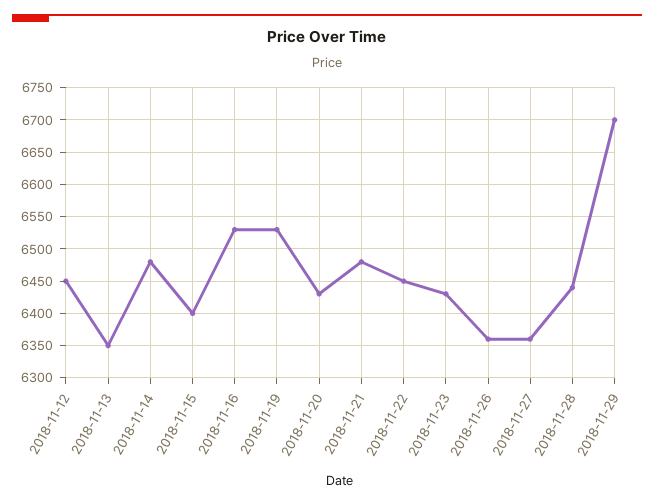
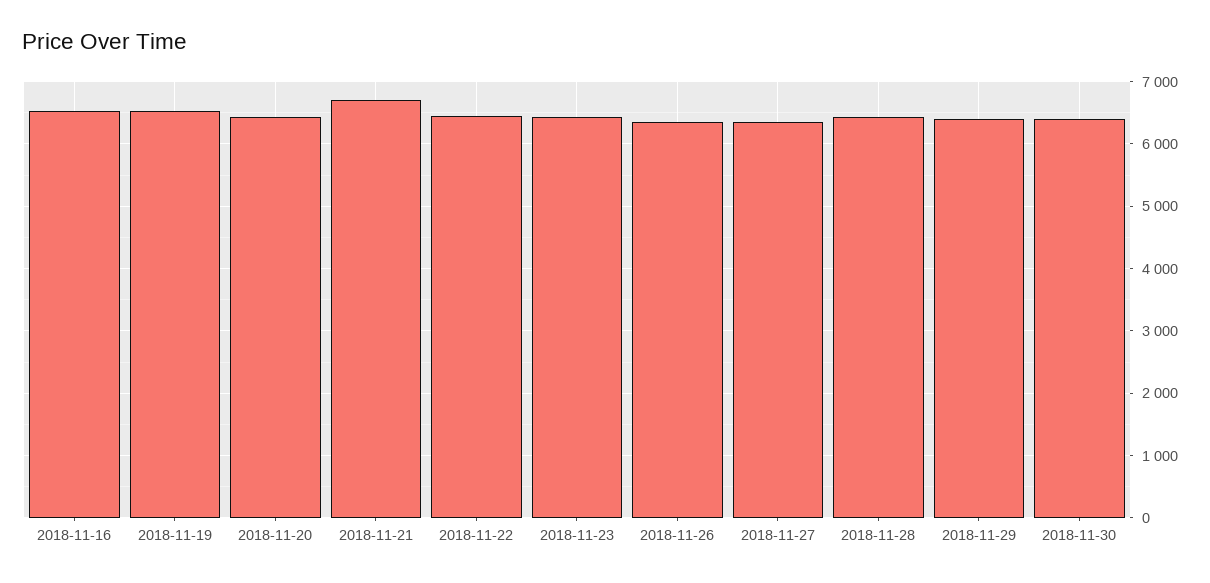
2018-11-12: 6450 -> none
2018-11-13: 6350 -> none
2018-11-14: 6480 -> none
2018-11-15: 6400 -> none
2018-11-21: 6480 -> 6700
2018-11-29: 6700 -> 6400
2018-11-30: none -> 6400

